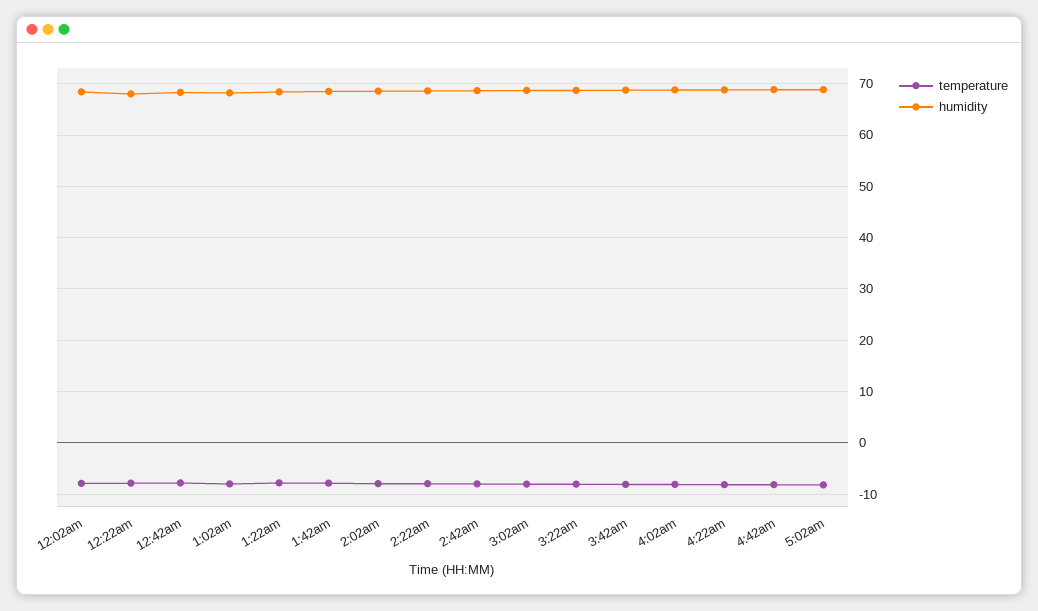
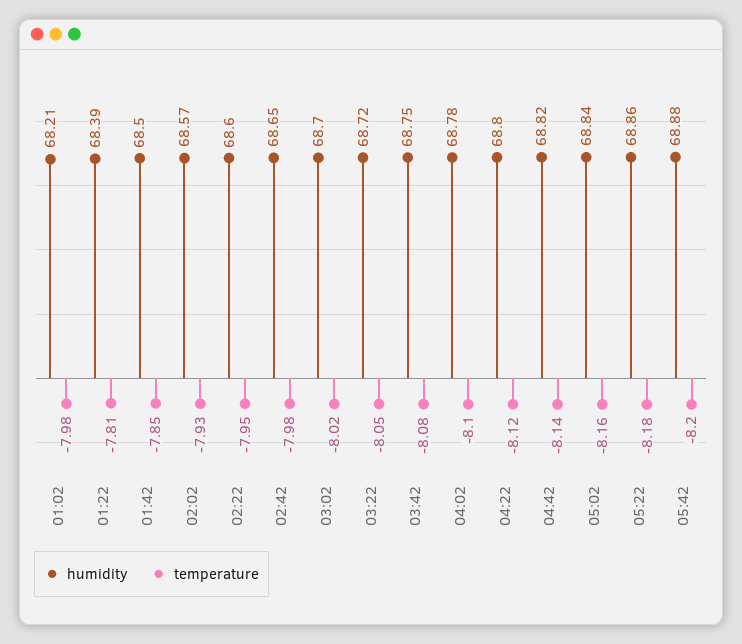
temperature, 12:02am: -8 -> none
humidity, 12:02am: 68 -> none
temperature, 12:22am: -8 -> none
humidity, 12:22am: 68 -> none
temperature, 12:42am: -8 -> none
humidity, 12:42am: 68 -> none
humidity, 05:22: none -> 68.86
temperature, 05:22: none -> -8.18
humidity, 05:42: none -> 68.88
temperature, 05:42: none -> -8.2

